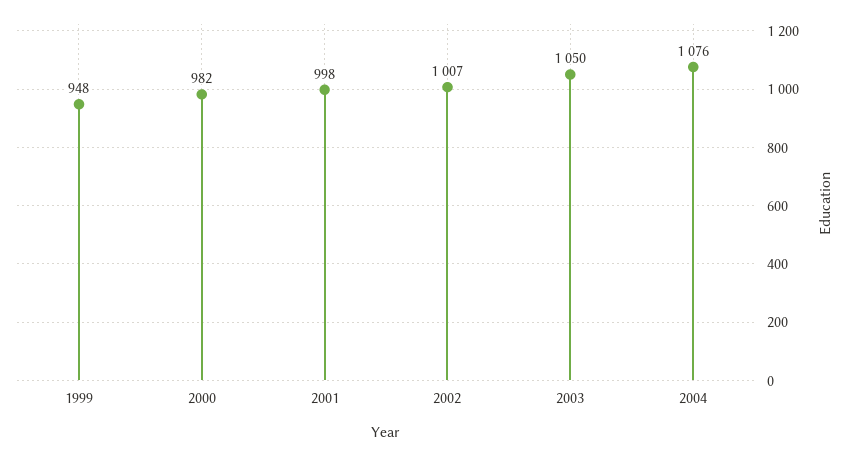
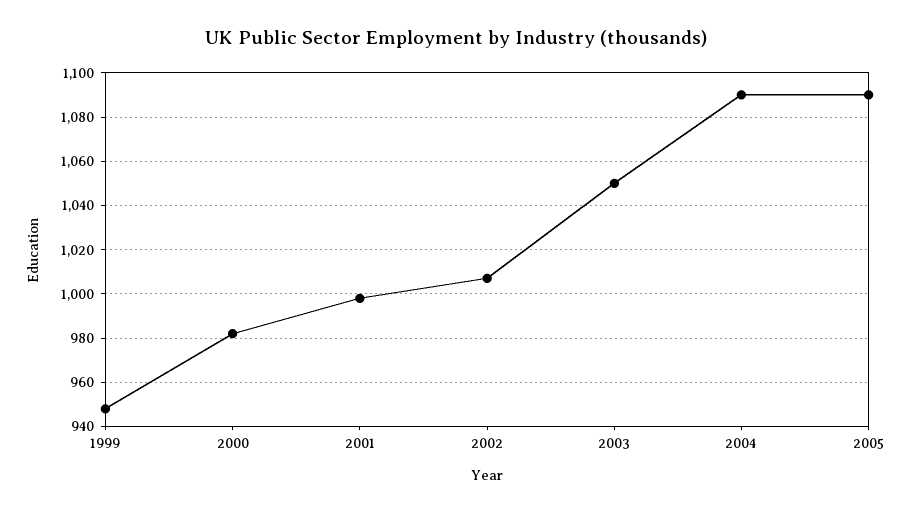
2004: 1076 -> 1090
2005: none -> 1090

